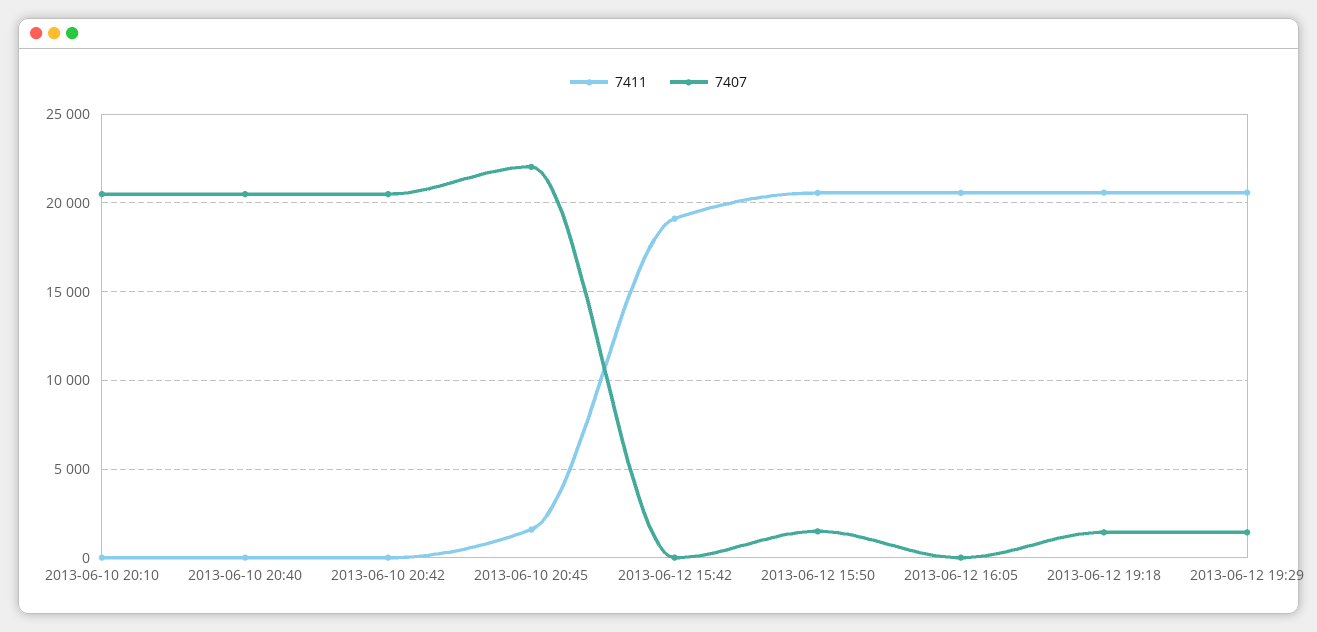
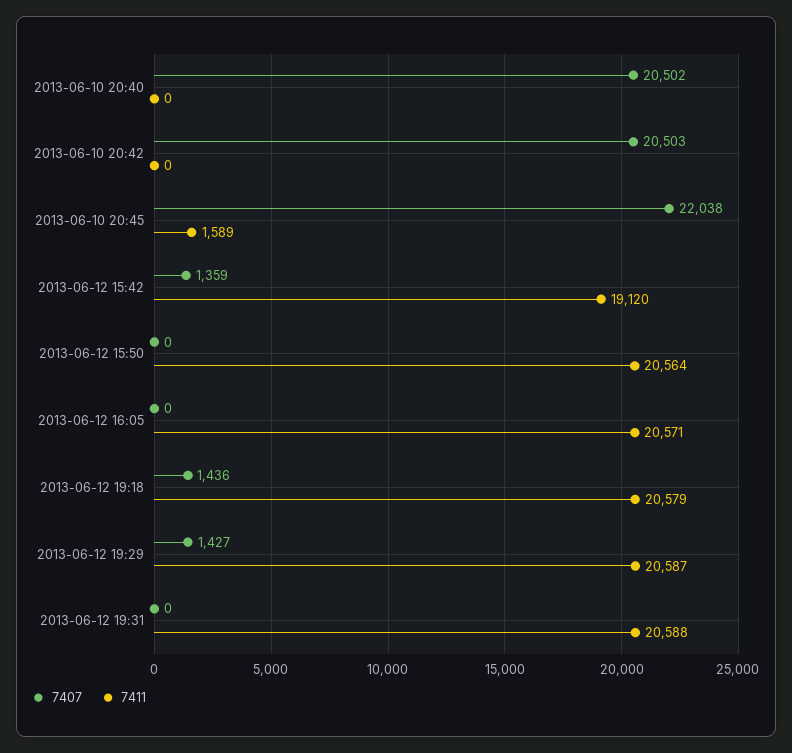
7411, 2013-06-10 20:10: 0 -> none
7407, 2013-06-10 20:10: 20500 -> none
7407, 2013-06-12 15:42: 0 -> 1359
7407, 2013-06-12 15:50: 1500 -> 0
7407, 2013-06-12 19:31: none -> 0
7411, 2013-06-12 19:31: none -> 20588

